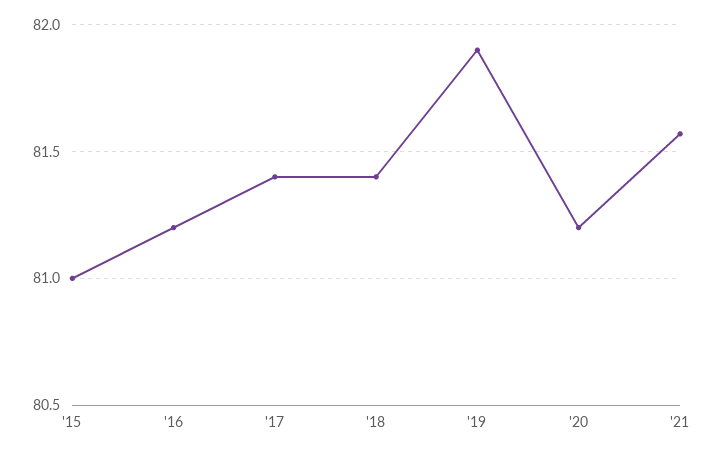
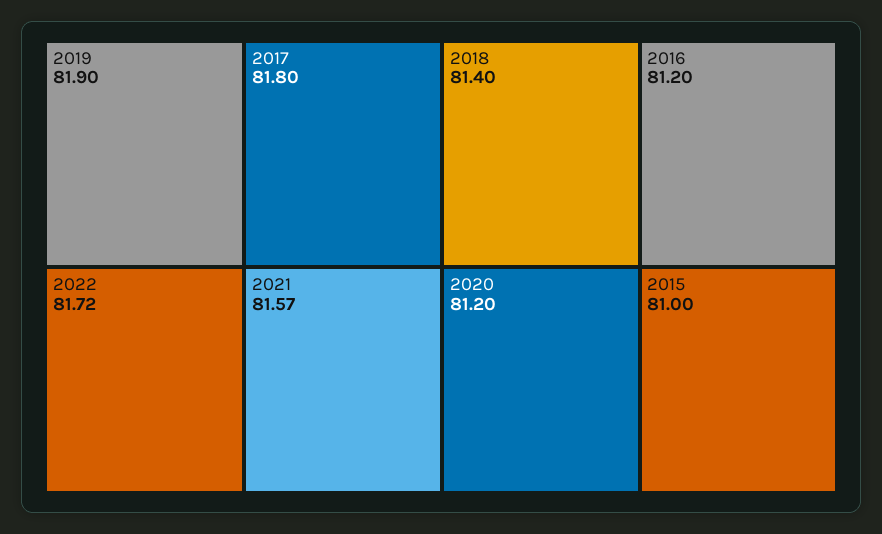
'17: 81.4 -> 81.8
2022: none -> 81.72

